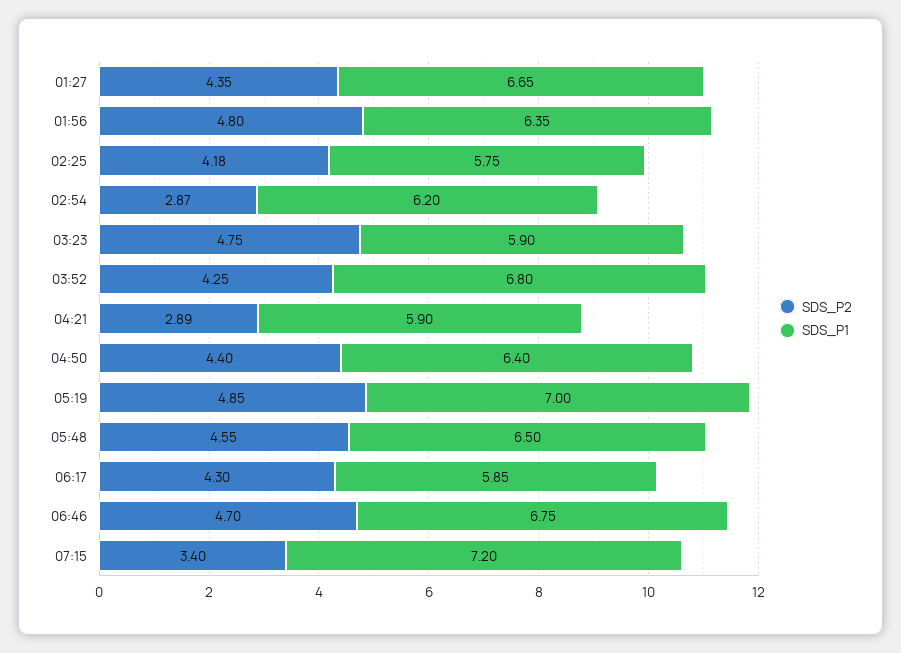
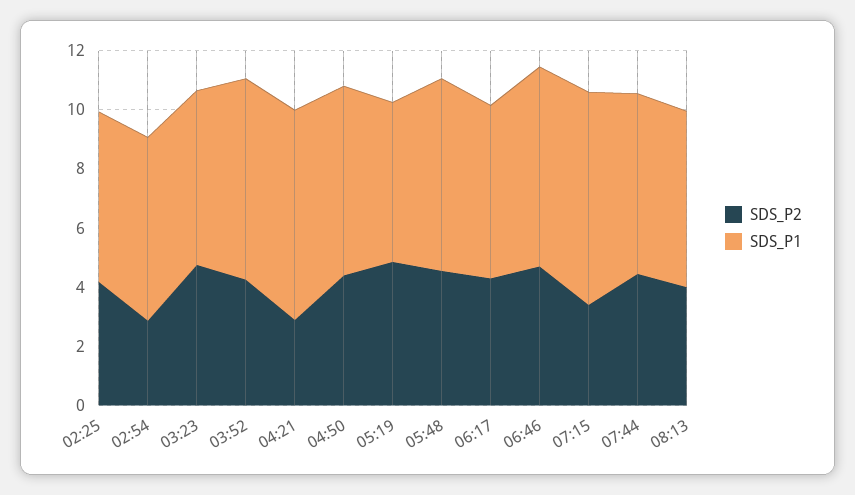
SDS_P2, 01:27: 4.35 -> none
SDS_P1, 01:27: 6.65 -> none
SDS_P2, 01:56: 4.8 -> none
SDS_P1, 01:56: 6.35 -> none
SDS_P1, 04:21: 5.9 -> 7
SDS_P1, 05:19: 7 -> 5.5
SDS_P2, 07:44: none -> 4.5
SDS_P1, 07:44: none -> 6
SDS_P2, 08:13: none -> 4
SDS_P1, 08:13: none -> 6

